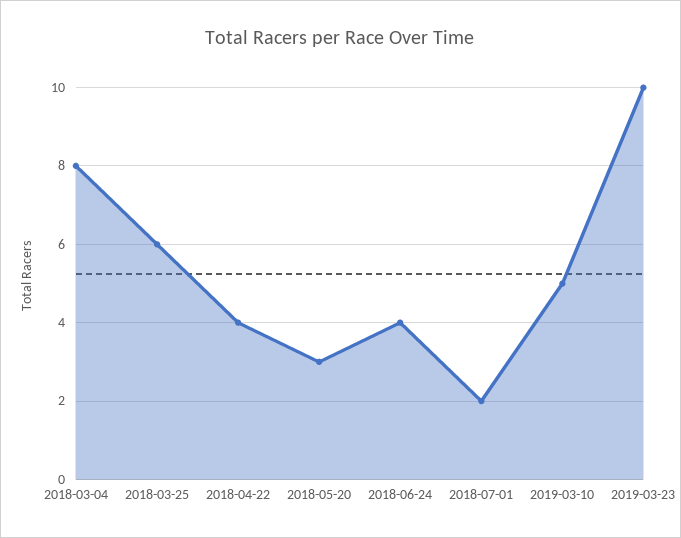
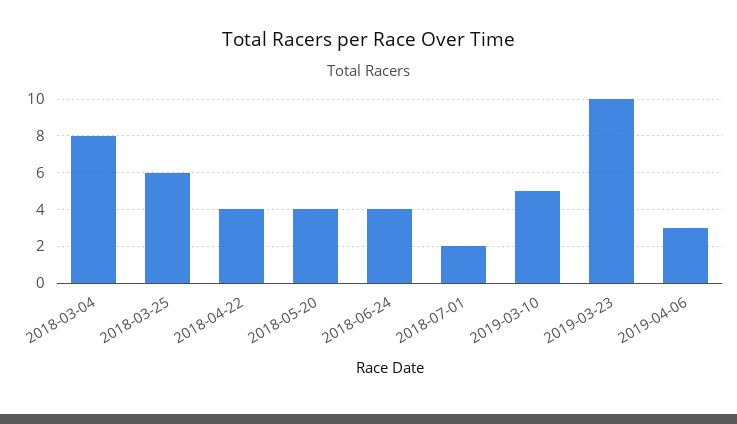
2018-05-20: 3 -> 4
2019-04-06: none -> 3

